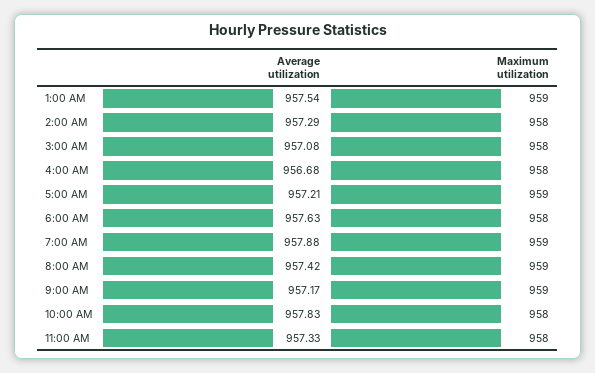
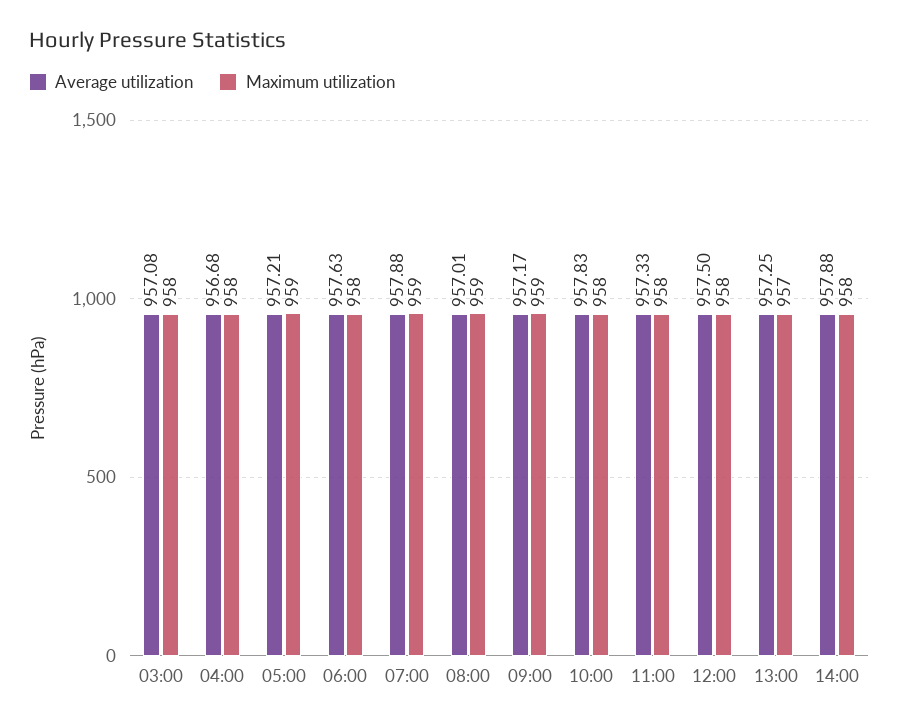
Average utilization, 1:00 AM: 957.54 -> none
Maximum utilization, 1:00 AM: 959 -> none
Average utilization, 2:00 AM: 957.29 -> none
Maximum utilization, 2:00 AM: 958 -> none
Average utilization, 8:00 AM: 957.42 -> 957.01
Average utilization, 12:00: none -> 957.5
Maximum utilization, 12:00: none -> 958
Average utilization, 13:00: none -> 957.25
Maximum utilization, 13:00: none -> 957
Average utilization, 14:00: none -> 957.88
Maximum utilization, 14:00: none -> 958

